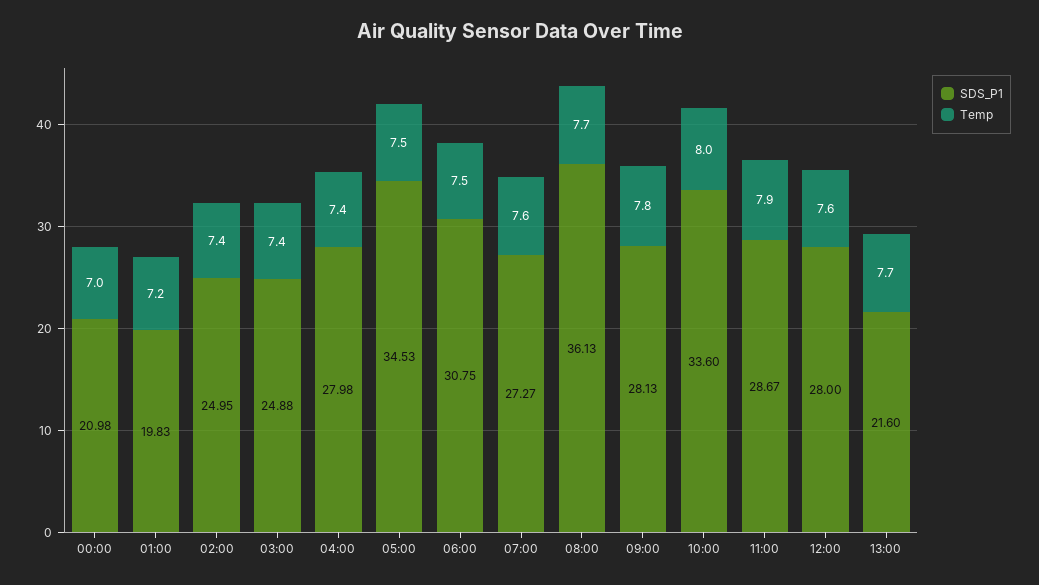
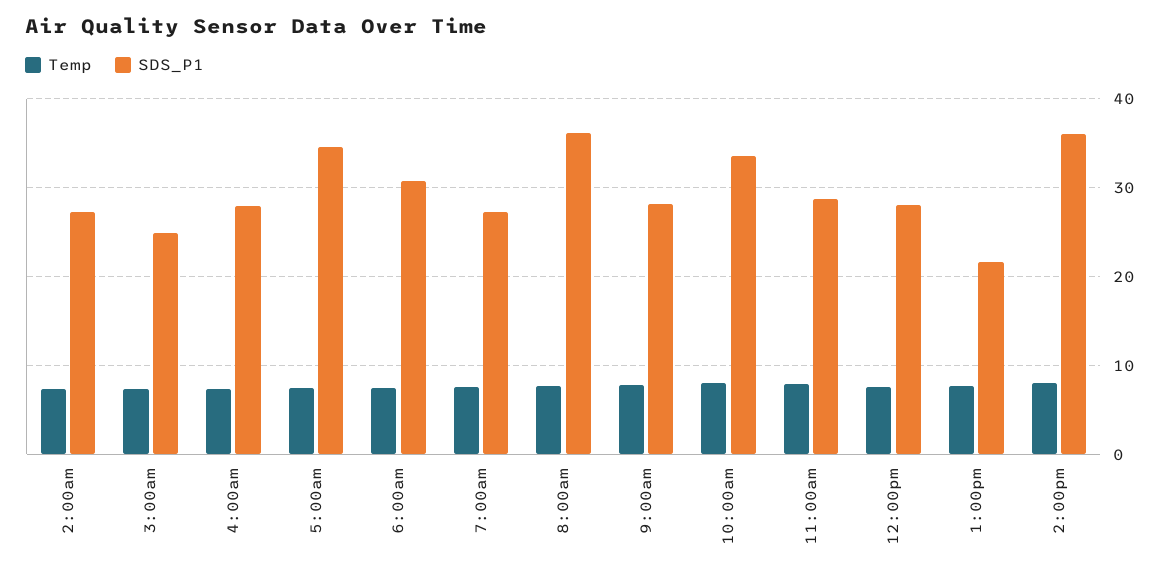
SDS_P1, 00:00: 20.98 -> none
Temp, 00:00: 7 -> none
SDS_P1, 01:00: 19.83 -> none
Temp, 01:00: 7.2 -> none
SDS_P1, 02:00: 24.95 -> 27
Temp, 2:00pm: none -> 8
SDS_P1, 2:00pm: none -> 36

